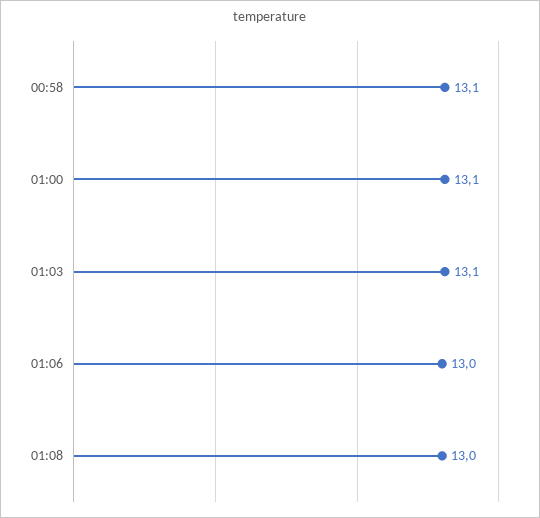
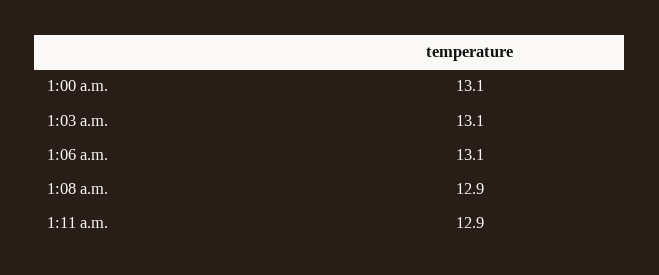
00:58: 13.1 -> none
01:06: 13 -> 13.1
01:08: 13 -> 12.9
1:11 a.m.: none -> 12.9

